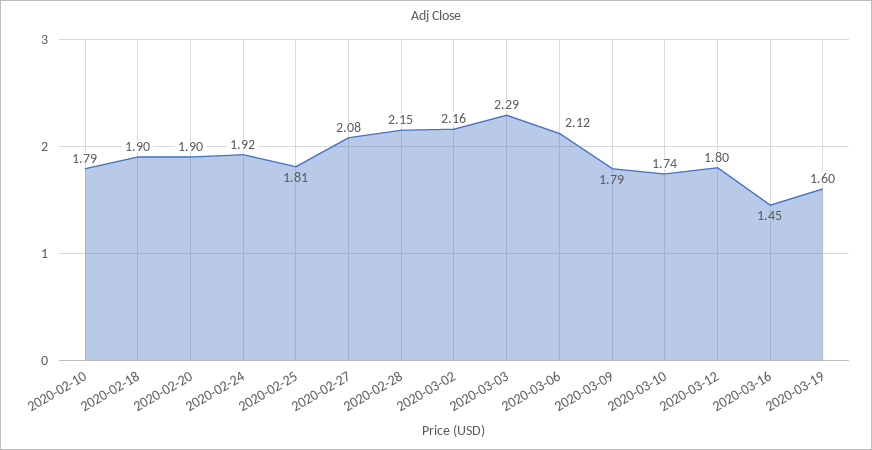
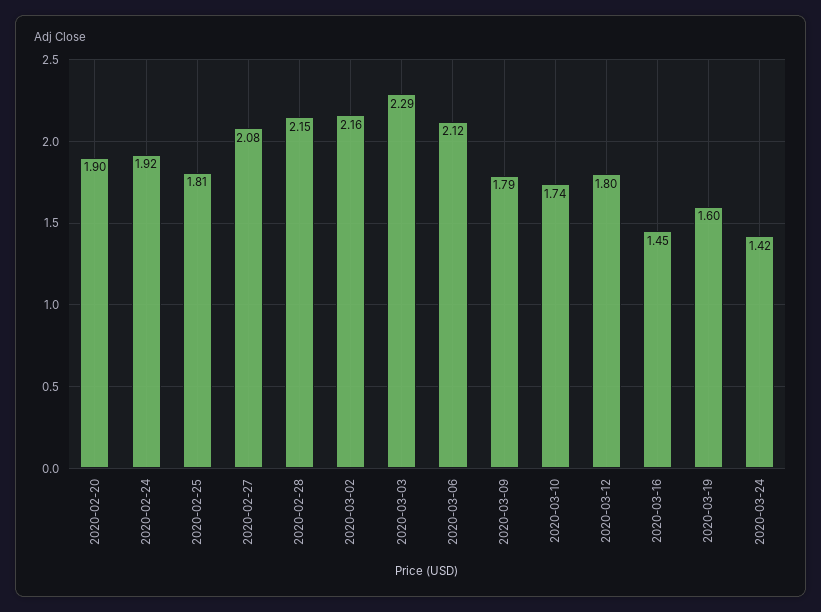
2020-02-10: 1.79 -> none
2020-02-18: 1.9 -> none
2020-03-24: none -> 1.42

